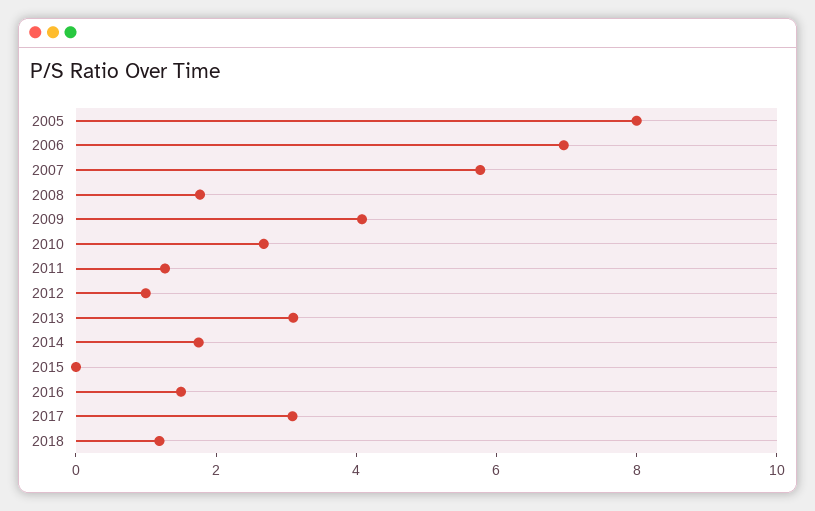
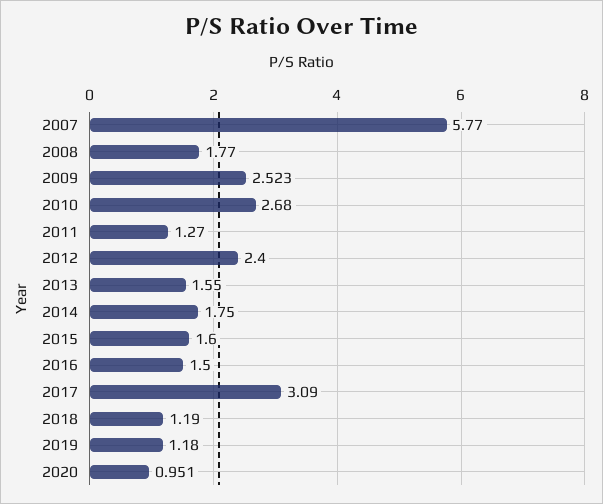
2005: 8 -> none
2006: 7 -> none
2009: 4 -> 2.523
2012: 1 -> 2.4
2013: 3 -> 1.55
2015: 0 -> 1.6
2019: none -> 1.18
2020: none -> 0.951

